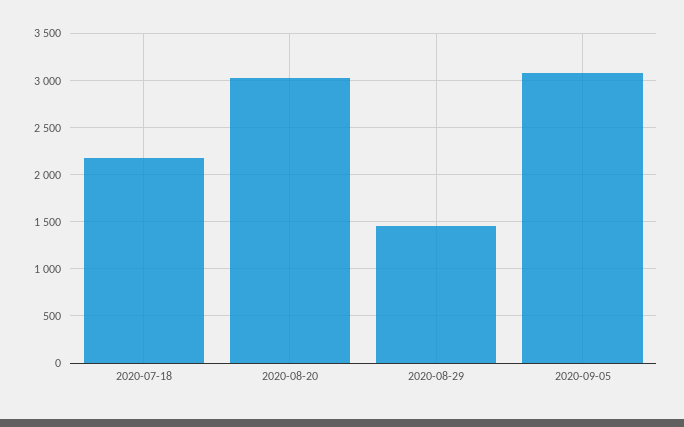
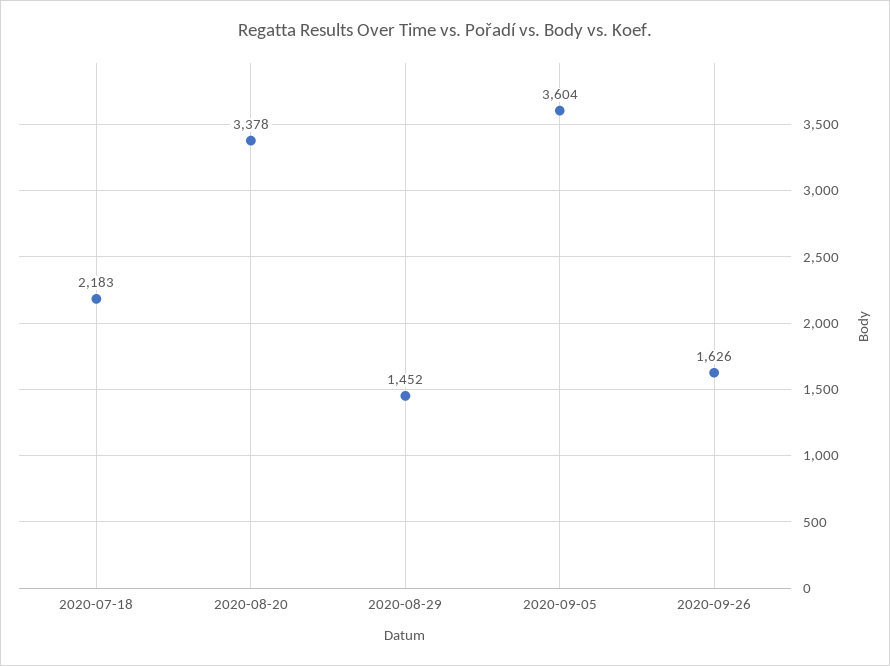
2020-08-20: 3000 -> 3378
2020-09-05: 3100 -> 3604
2020-09-26: none -> 1626

